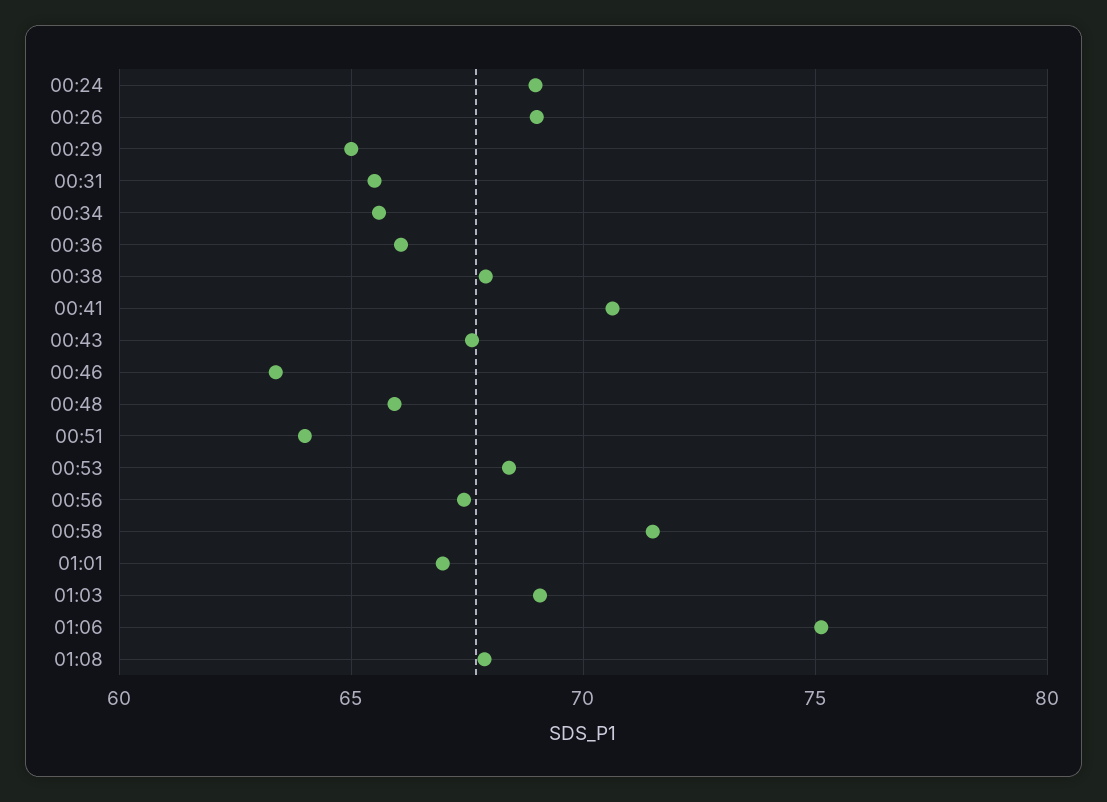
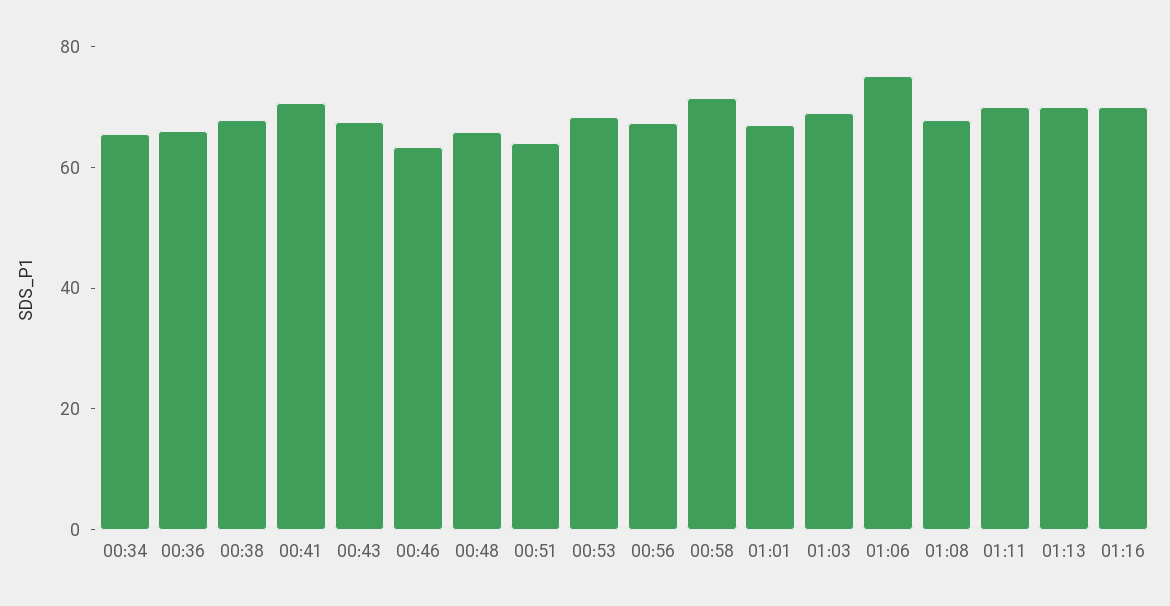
00:24: 69 -> none
00:26: 69 -> none
00:29: 65 -> none
00:31: 65.5 -> none
01:11: none -> 70
01:13: none -> 70
01:16: none -> 70

